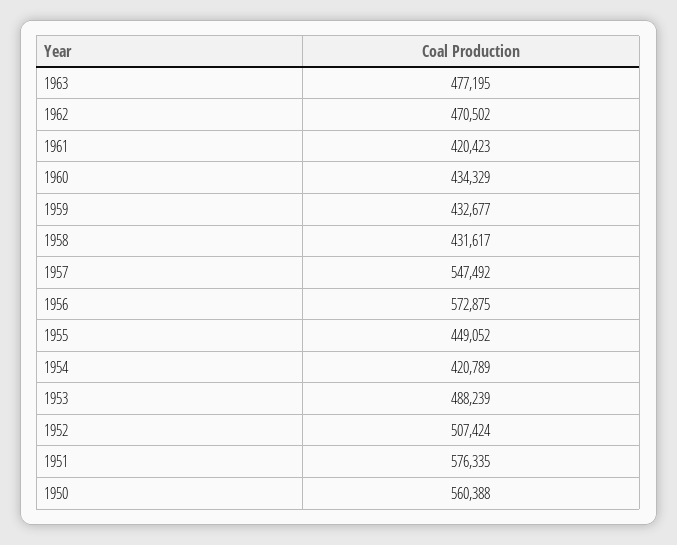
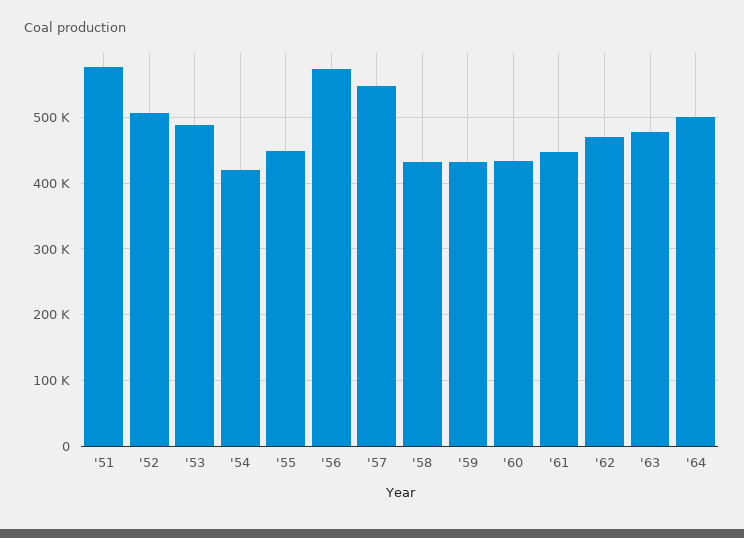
1961: 420423 -> 450000
1950: 560388 -> none
'64: none -> 500000

